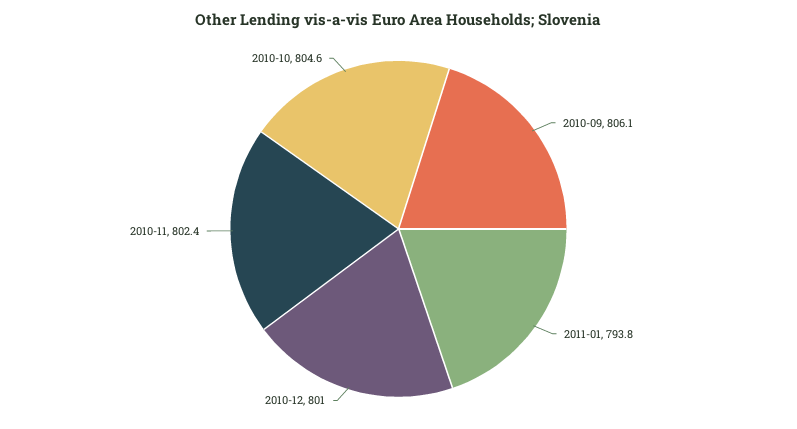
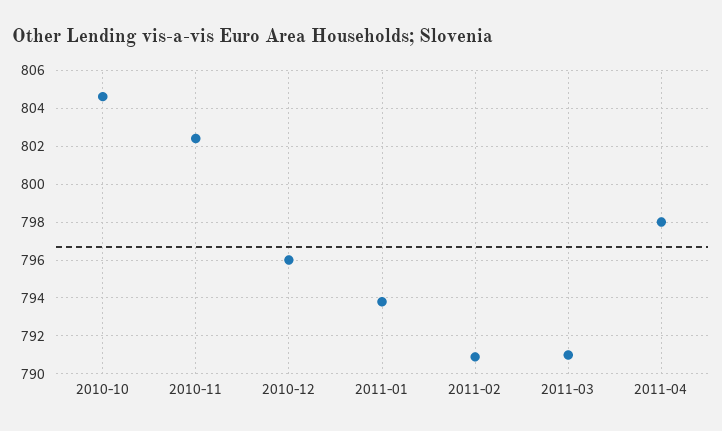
2010-09: 806.1 -> none
2010-12: 801 -> 796
2011-02: none -> 791
2011-03: none -> 791
2011-04: none -> 798

